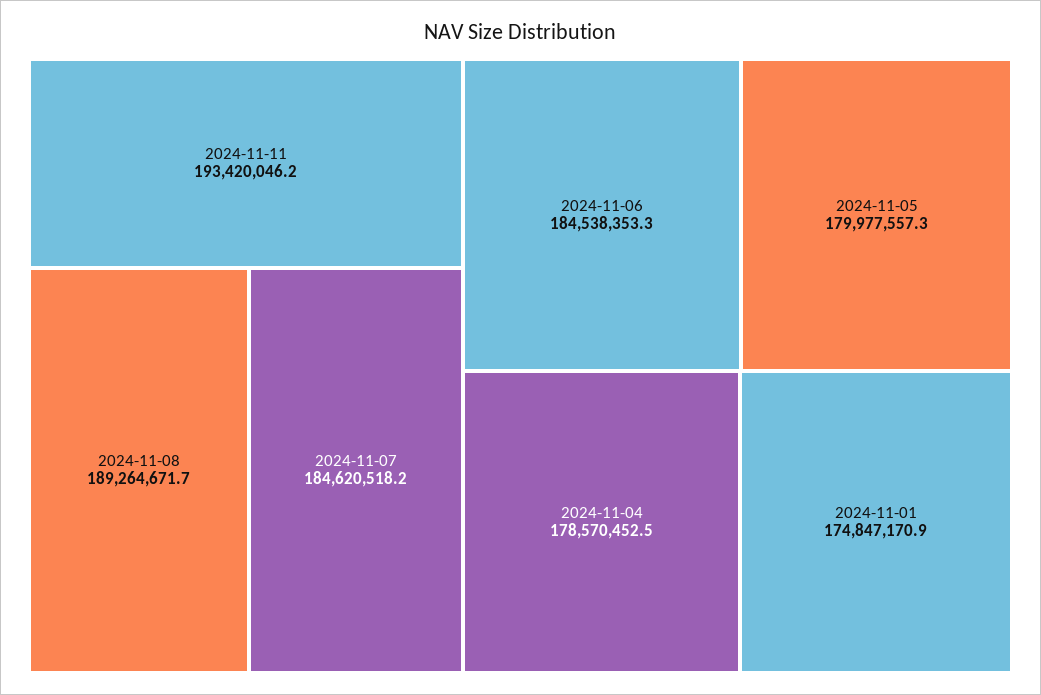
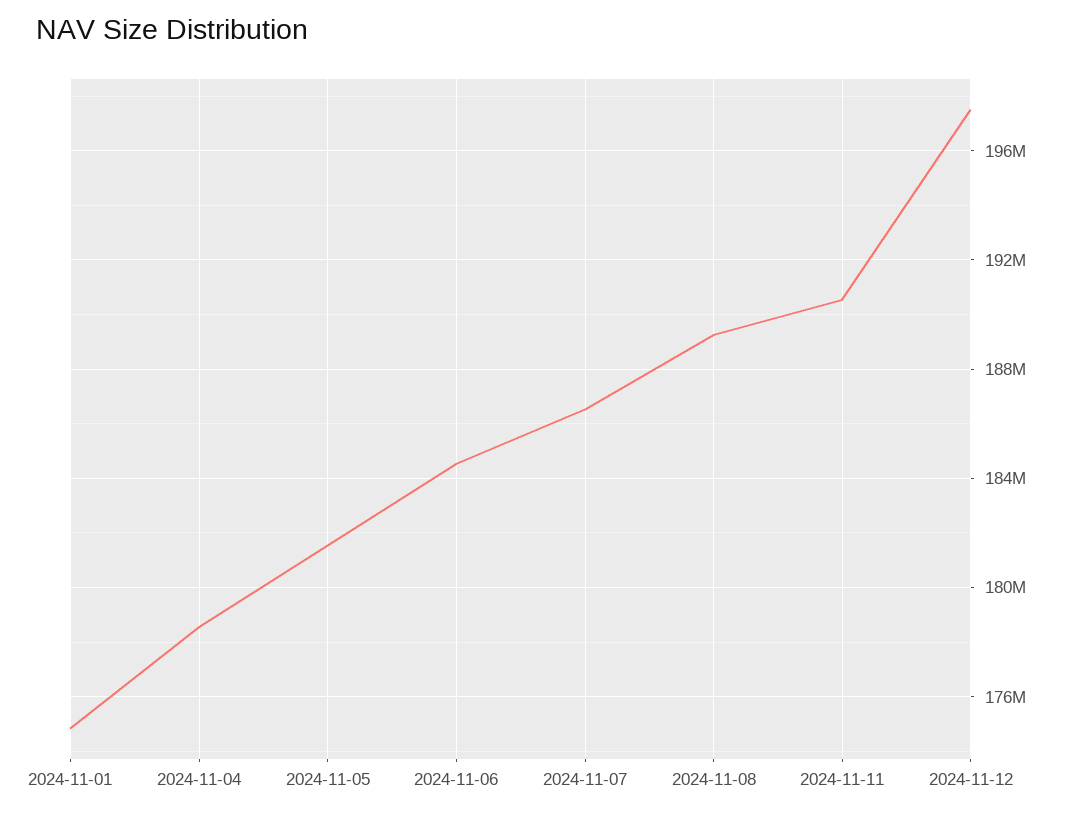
2024-11-11: 193420046.2 -> 190500000
2024-11-07: 184620518.2 -> 186500000
2024-11-05: 179977557.3 -> 181500000
2024-11-12: none -> 197500000

